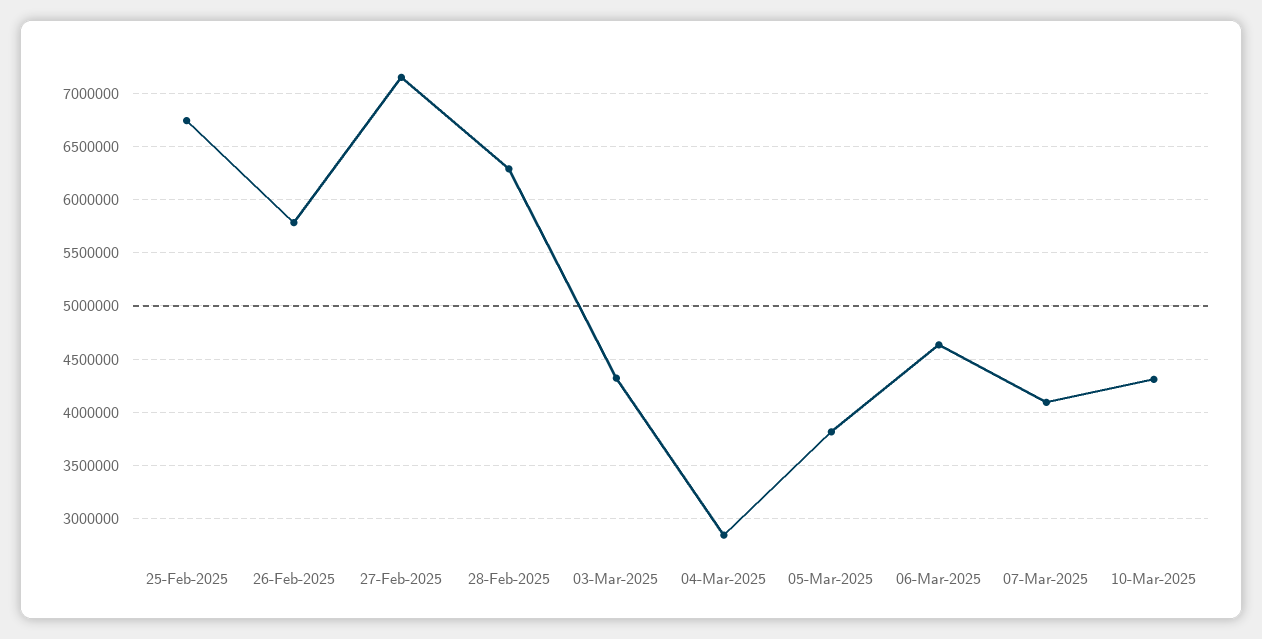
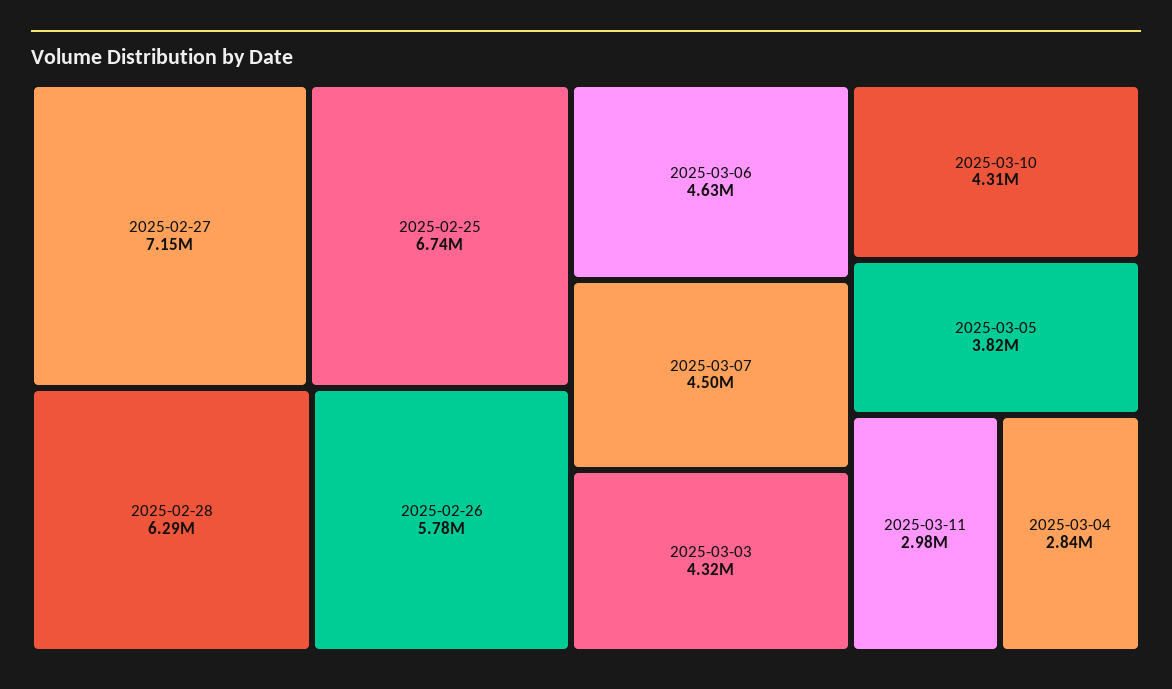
07-Mar-2025: 4100000 -> 4500000
2025-03-11: none -> 2980000

